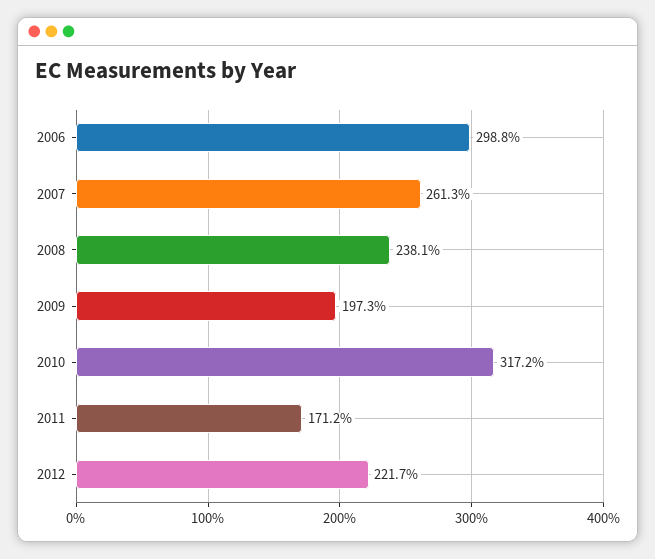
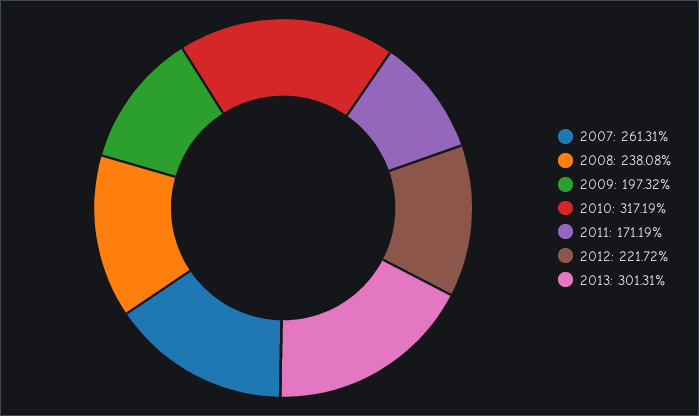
2006: 298.8 -> none
2013: none -> 301.31

